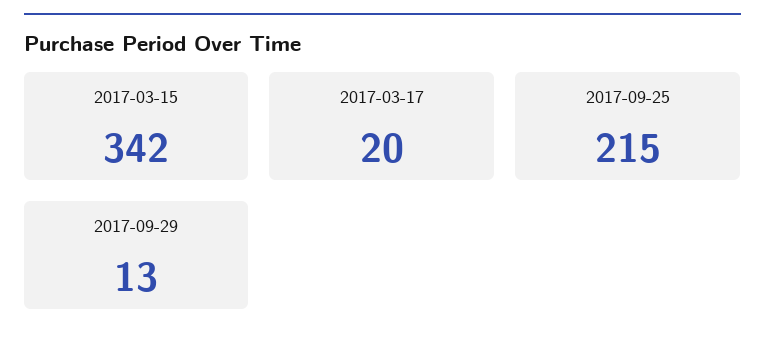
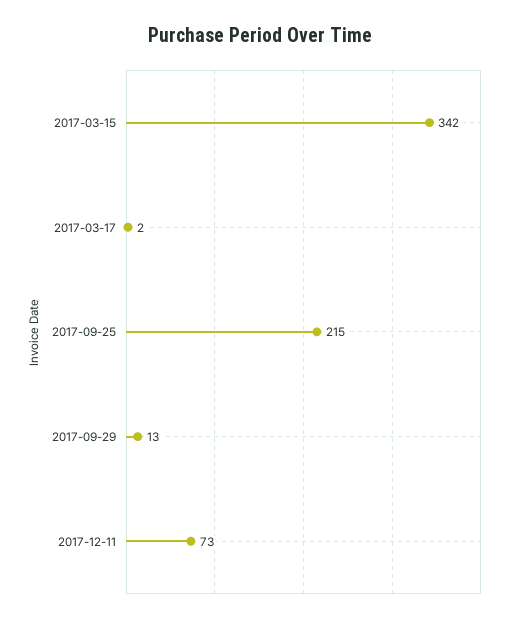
2017-03-17: 20 -> 2
2017-12-11: none -> 73

